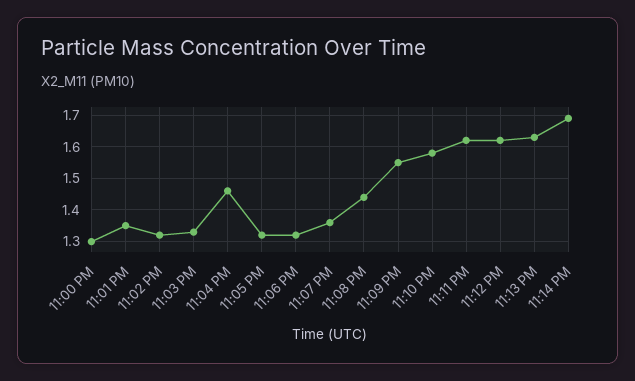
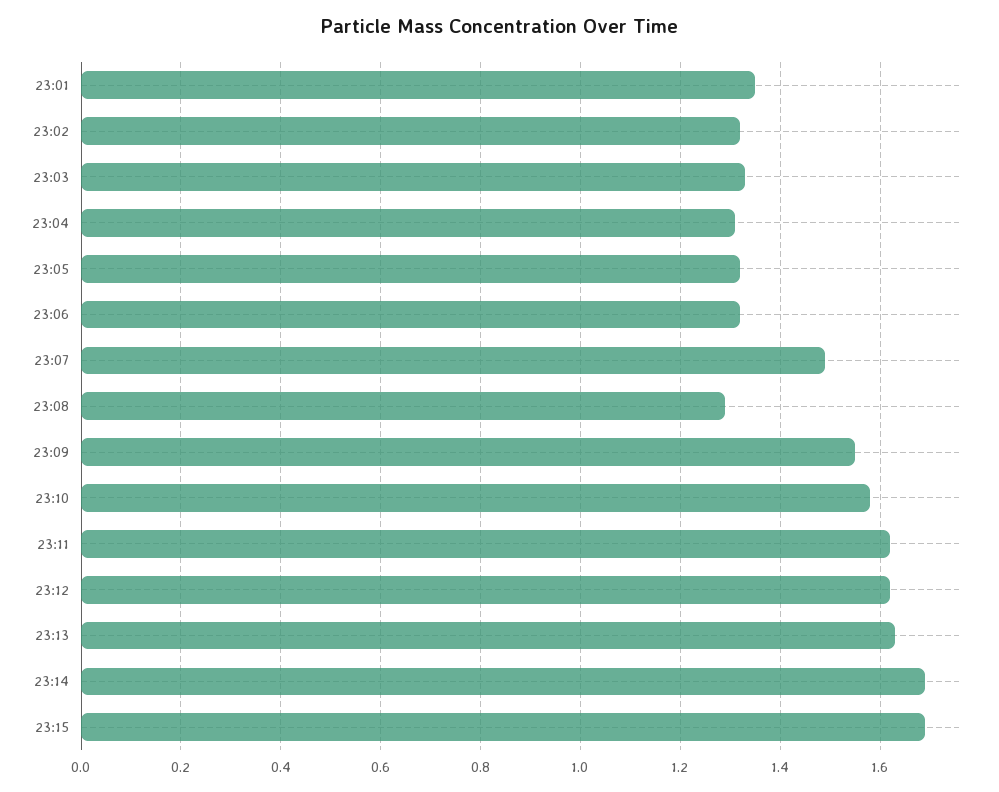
11:00 PM: 1.3 -> none
11:04 PM: 1.45 -> 1.3
11:07 PM: 1.35 -> 1.5
11:08 PM: 1.45 -> 1.3
23:15: none -> 1.7

